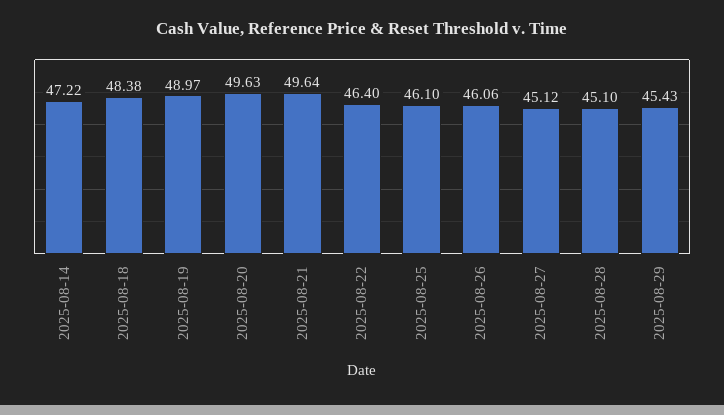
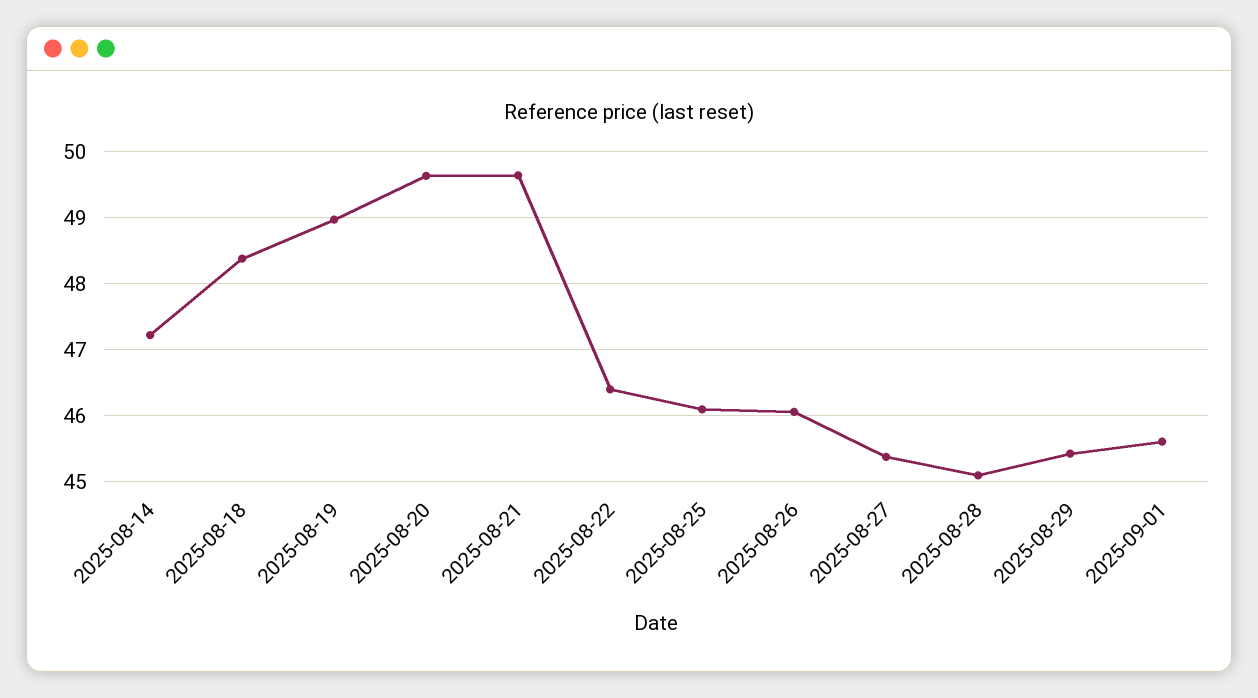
2025-08-27: 45.12 -> 45.4
2025-09-01: none -> 45.6

